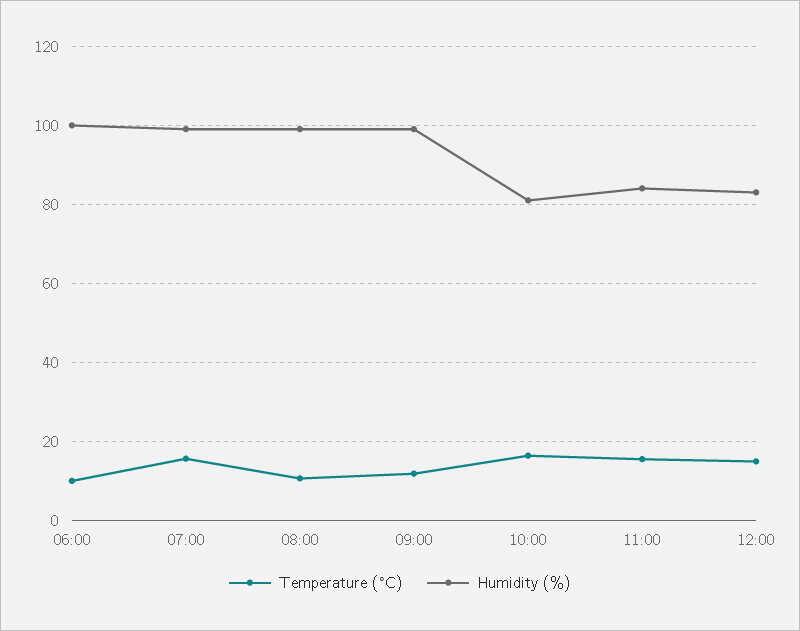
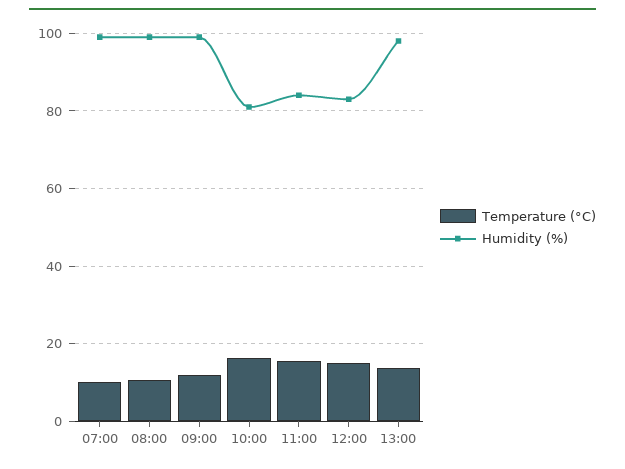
Temperature (°C), 06:00: 10 -> none
Humidity (%), 06:00: 100 -> none
Temperature (°C), 07:00: 16 -> 10
Temperature (°C), 13:00: none -> 14
Humidity (%), 13:00: none -> 98

